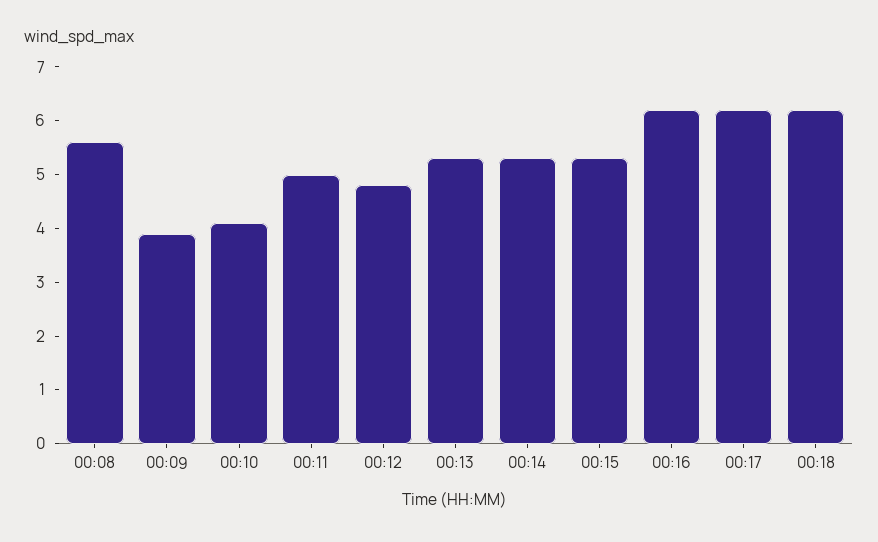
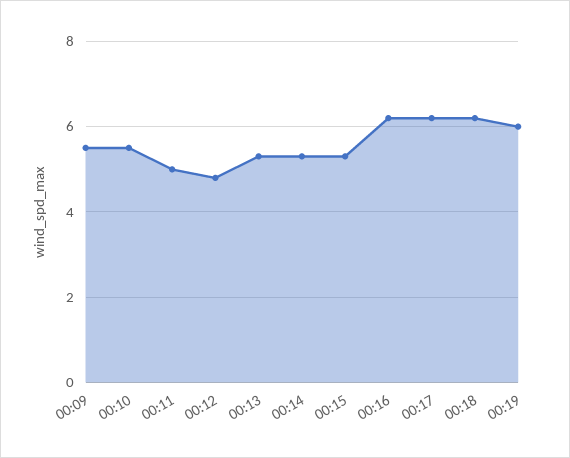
00:08: 5.5 -> none
00:09: 4 -> 5.5
00:10: 4 -> 5.5
00:19: none -> 6

